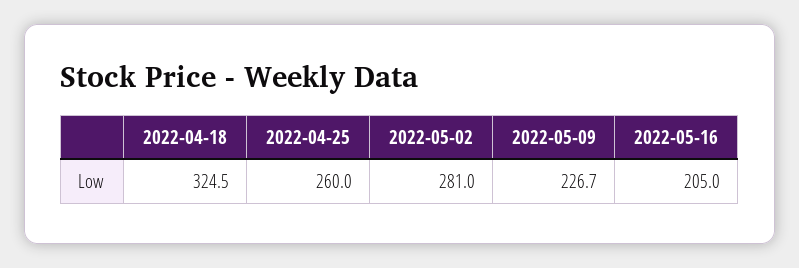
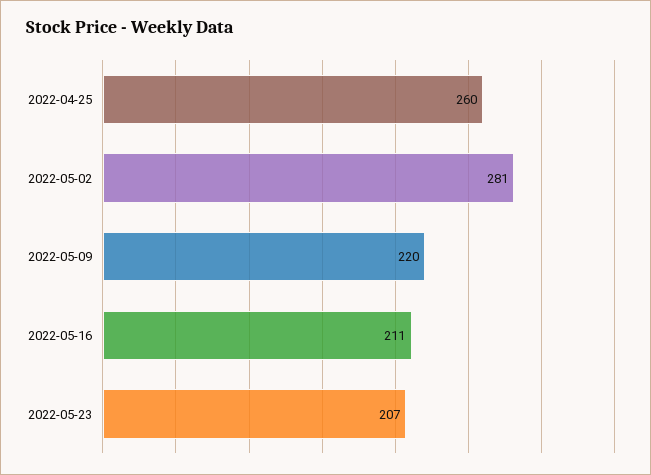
2022-04-18: 324.5 -> none
2022-05-09: 226.7 -> 220
2022-05-16: 205 -> 211
2022-05-23: none -> 207

